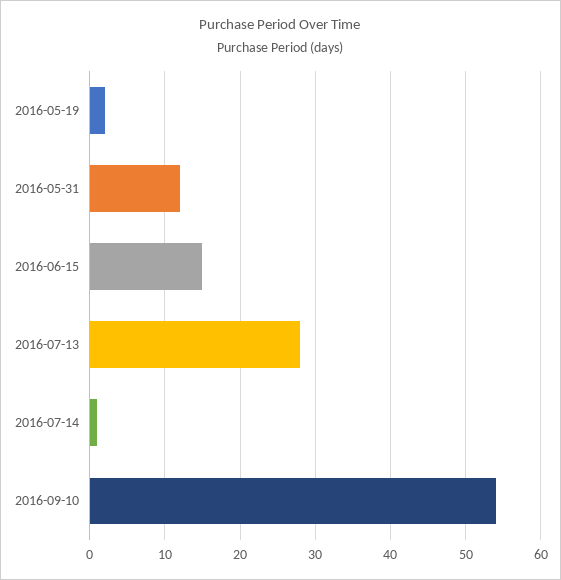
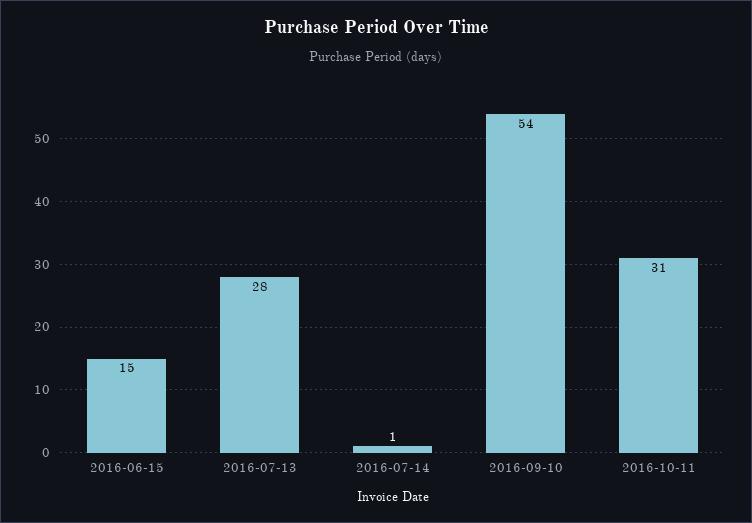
2016-05-19: 2 -> none
2016-05-31: 12 -> none
2016-10-11: none -> 31

